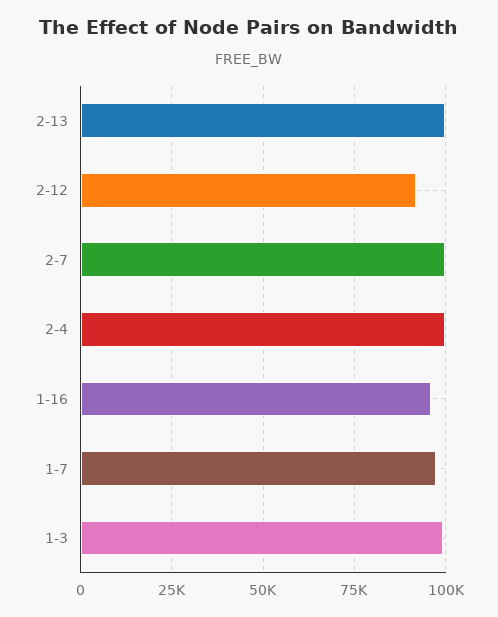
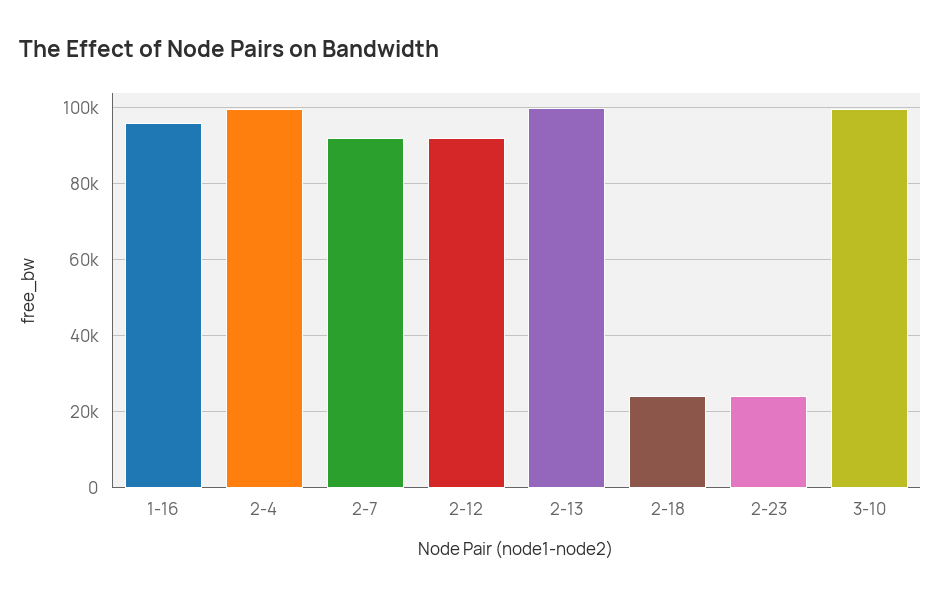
2-7: 100000 -> 92000
1-7: 97500 -> none
1-3: 100000 -> none
2-18: none -> 24000
2-23: none -> 24000
3-10: none -> 100000

